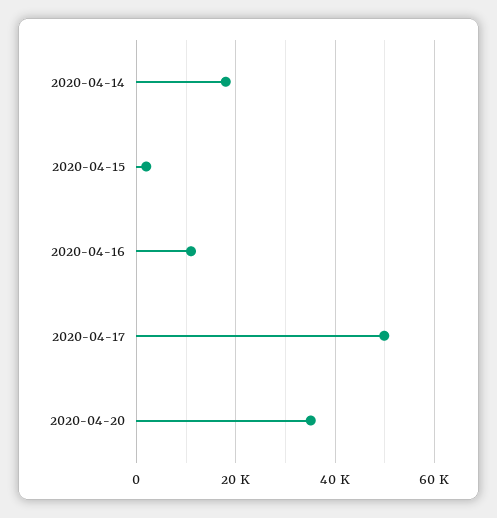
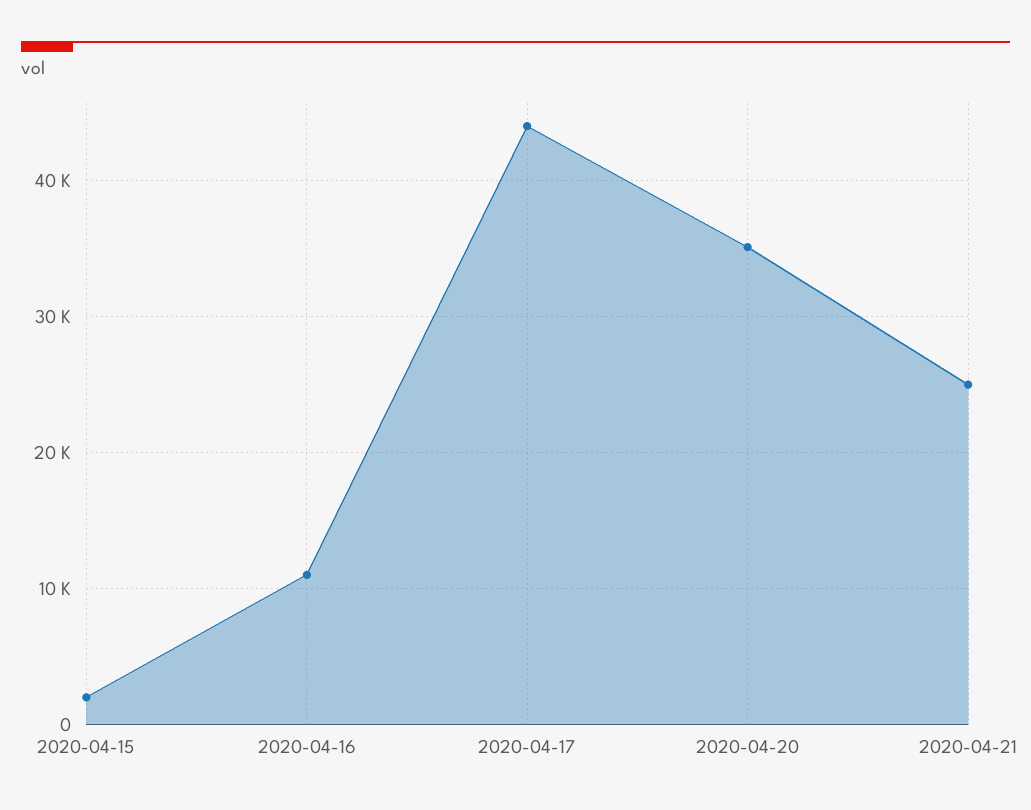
2020-04-14: 18000 -> none
2020-04-17: 50000 -> 44000
2020-04-21: none -> 25000

